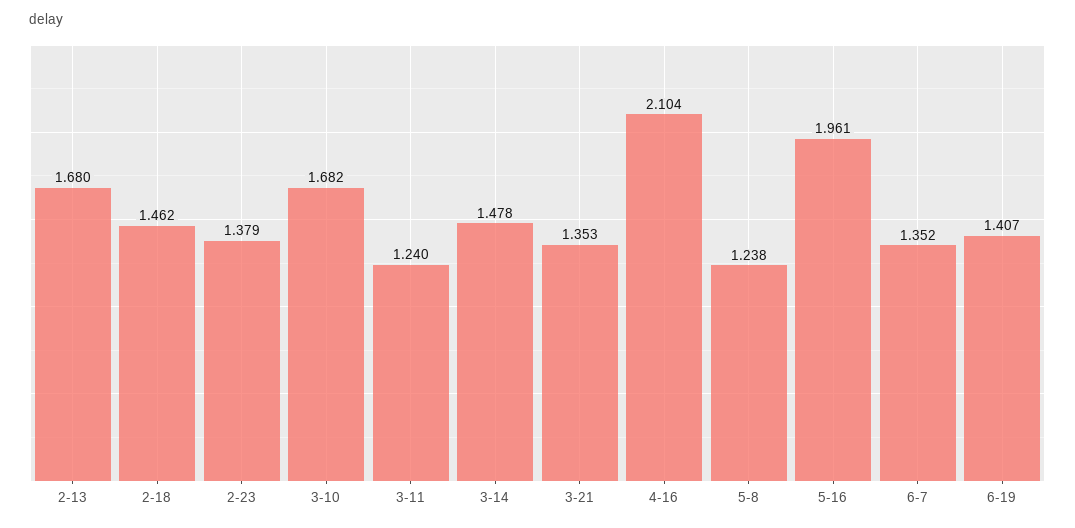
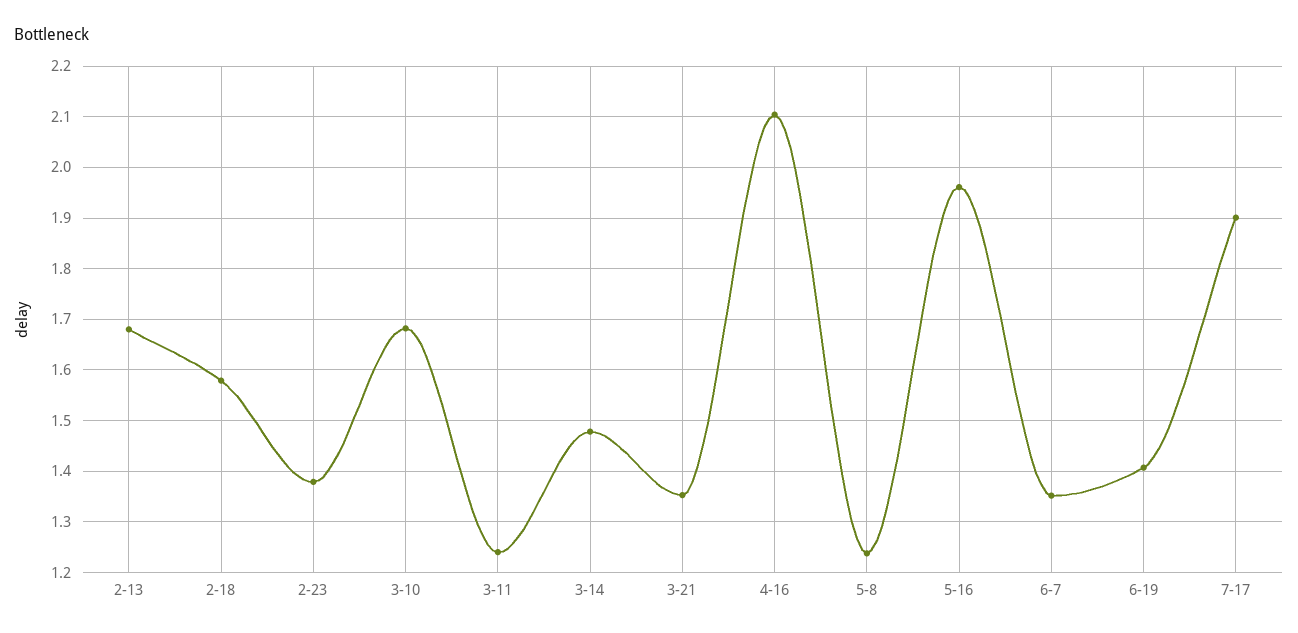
2-18: 1.462 -> 1.58
7-17: none -> 1.9

